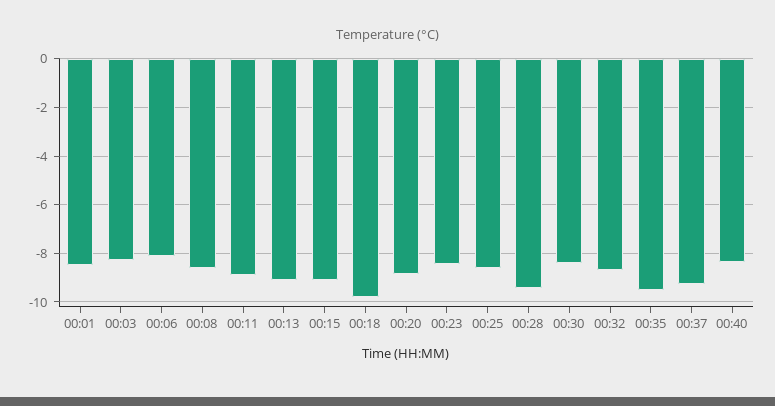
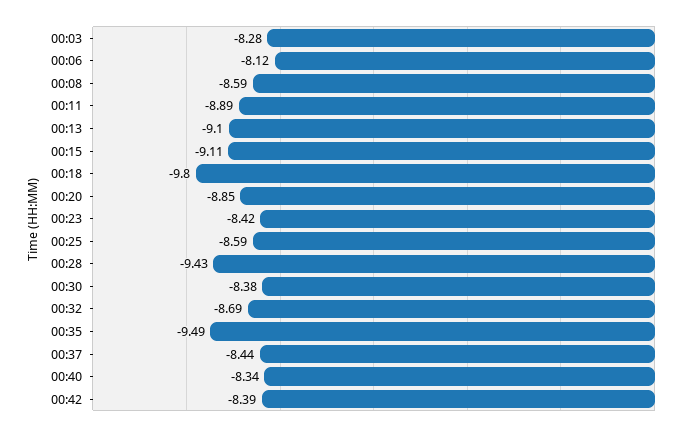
00:01: -8.5 -> none
00:37: -9.25 -> -8.44
00:42: none -> -8.39

